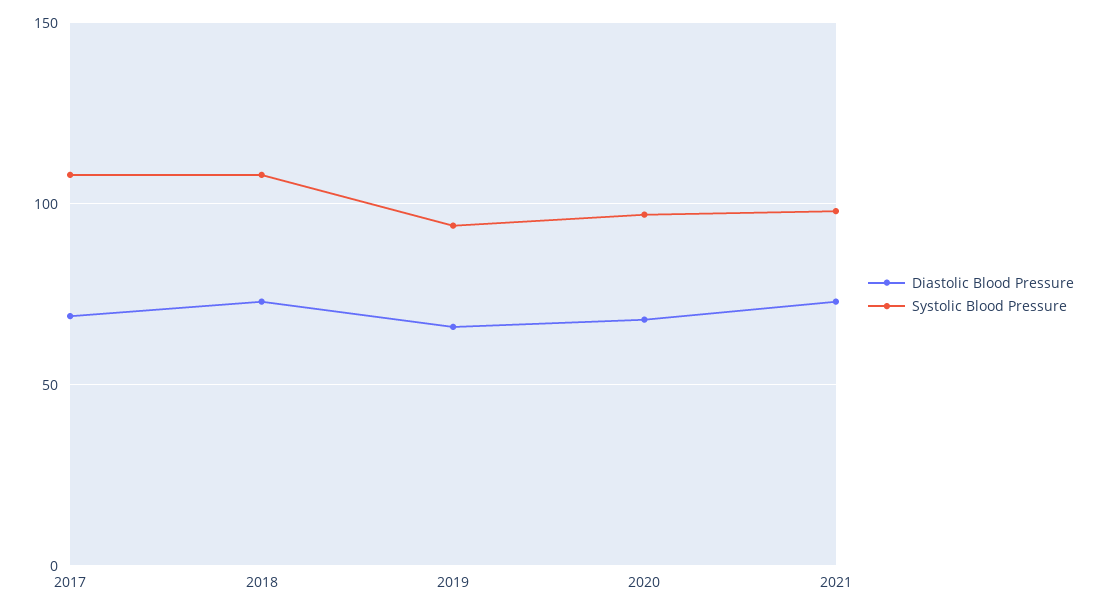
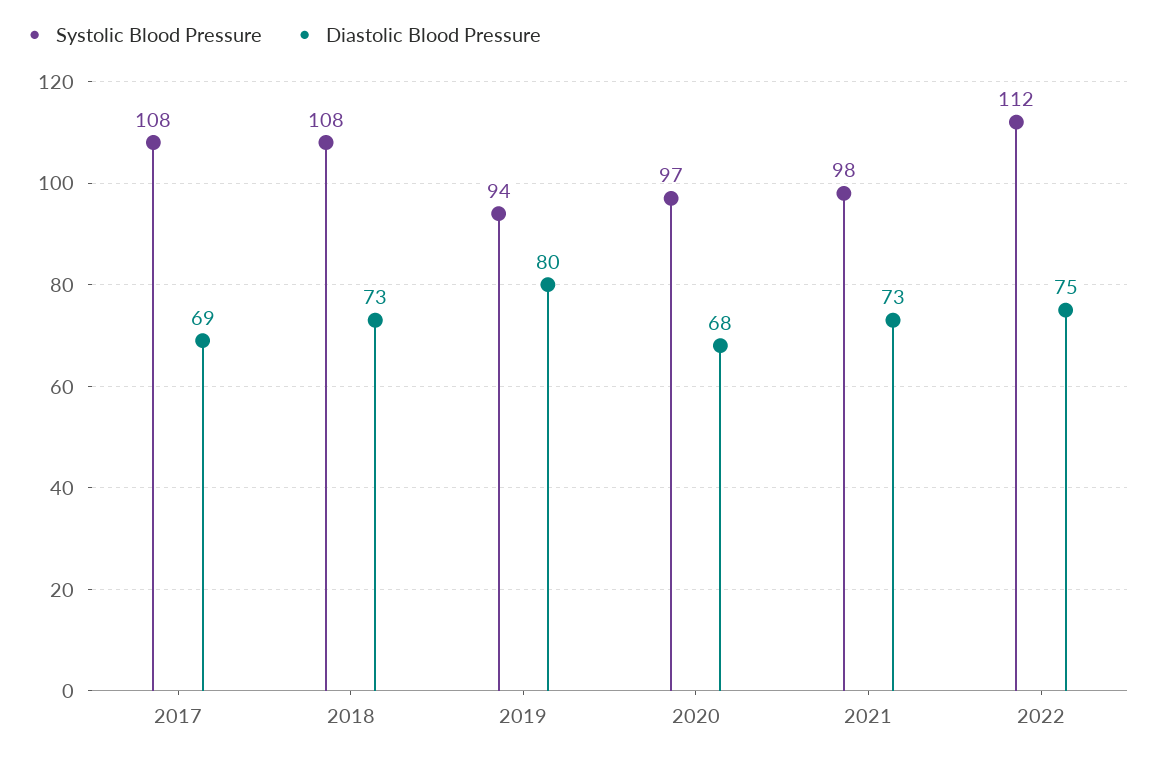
Diastolic Blood Pressure, 2019: 65 -> 80
Systolic Blood Pressure, 2022: none -> 112
Diastolic Blood Pressure, 2022: none -> 75

